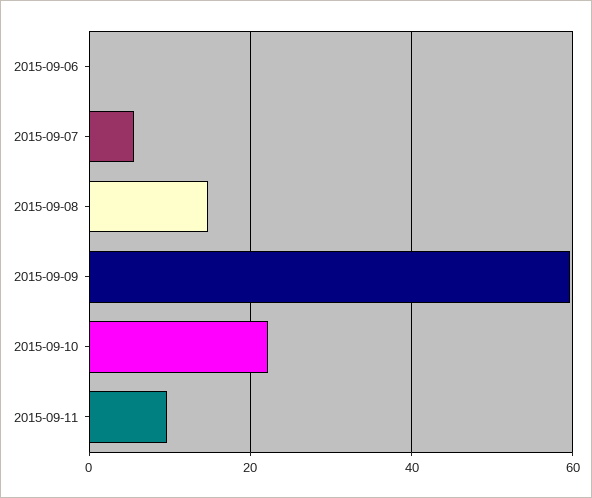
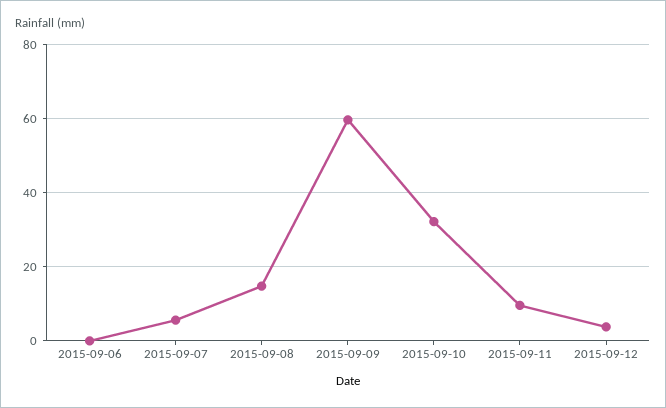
2015-09-10: 22 -> 32
2015-09-12: none -> 4

